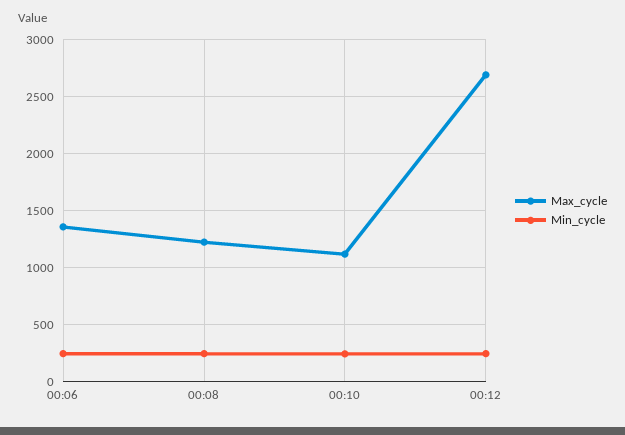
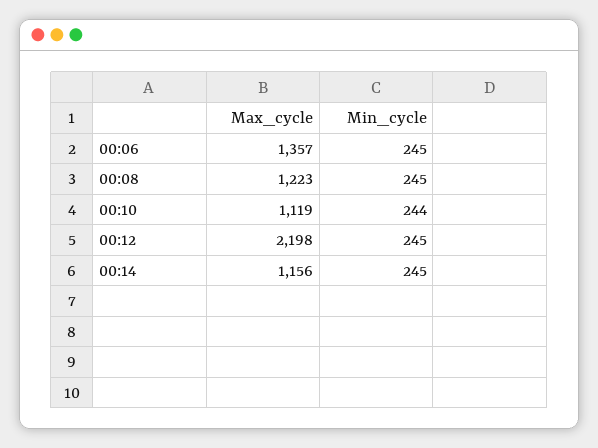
Max_cycle, 00:12: 2700 -> 2198
Max_cycle, 00:14: none -> 1156
Min_cycle, 00:14: none -> 245

